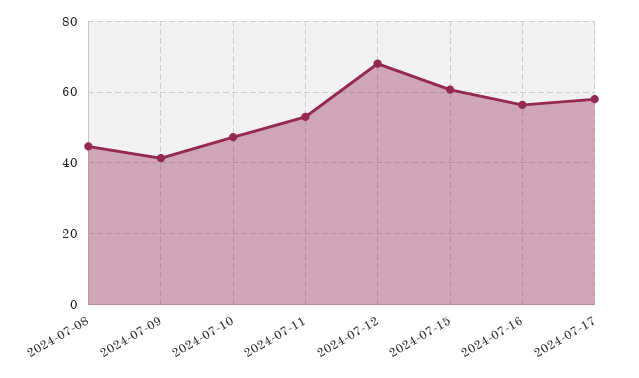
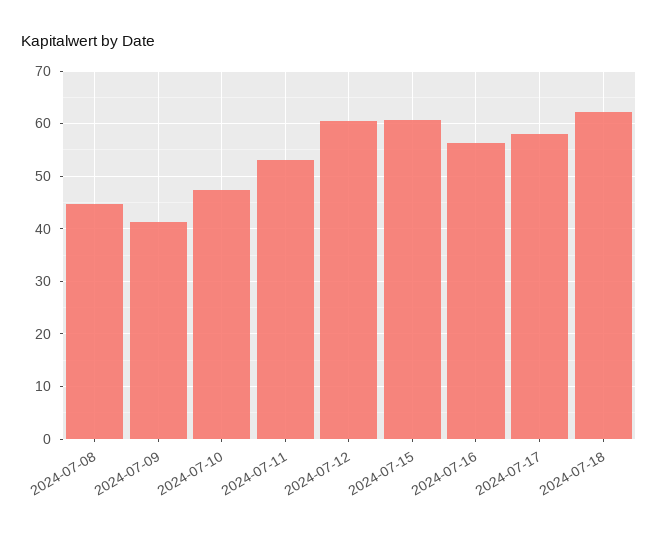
2024-07-12: 68 -> 60
2024-07-18: none -> 62

